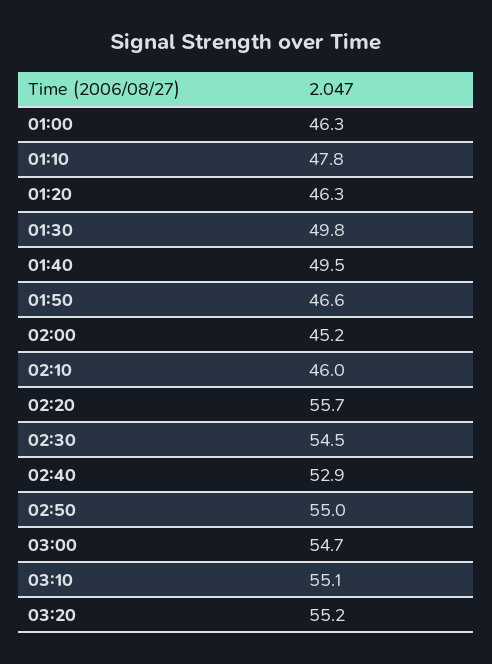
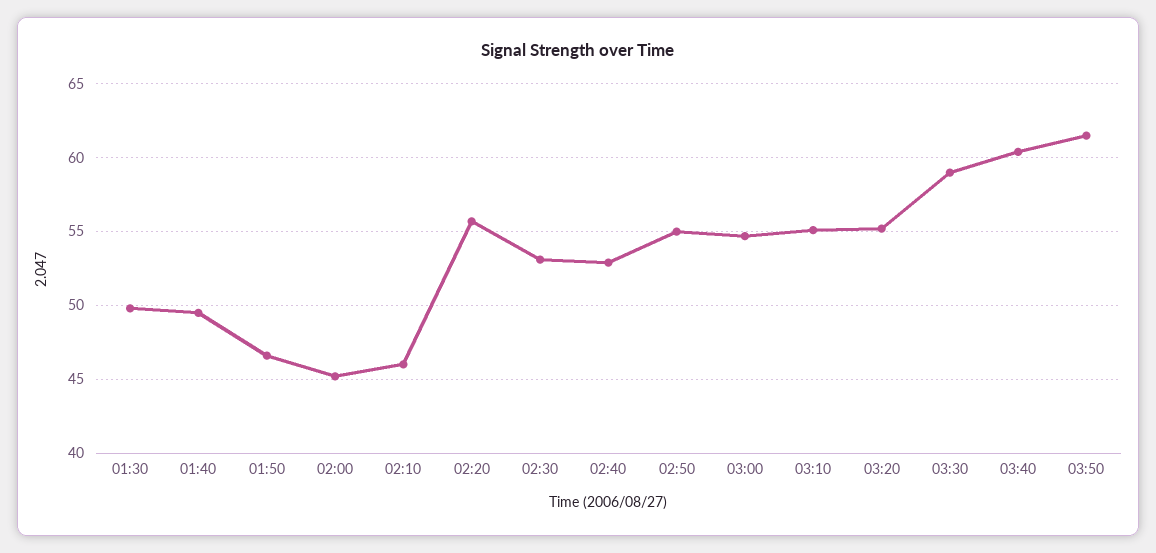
01:00: 46.3 -> none
01:10: 47.8 -> none
01:20: 46.3 -> none
02:30: 54.5 -> 53
03:30: none -> 59
03:40: none -> 60.5
03:50: none -> 61.5

